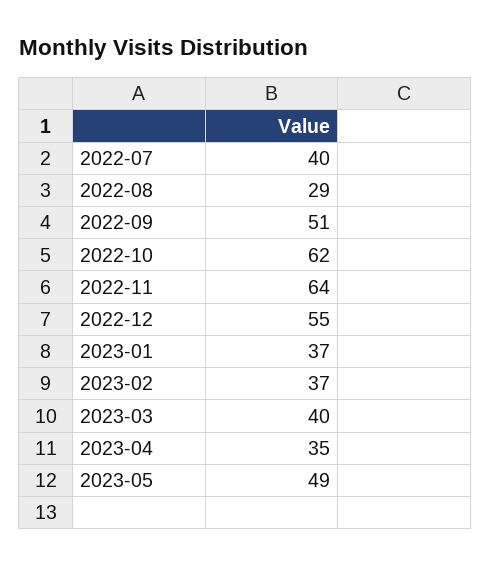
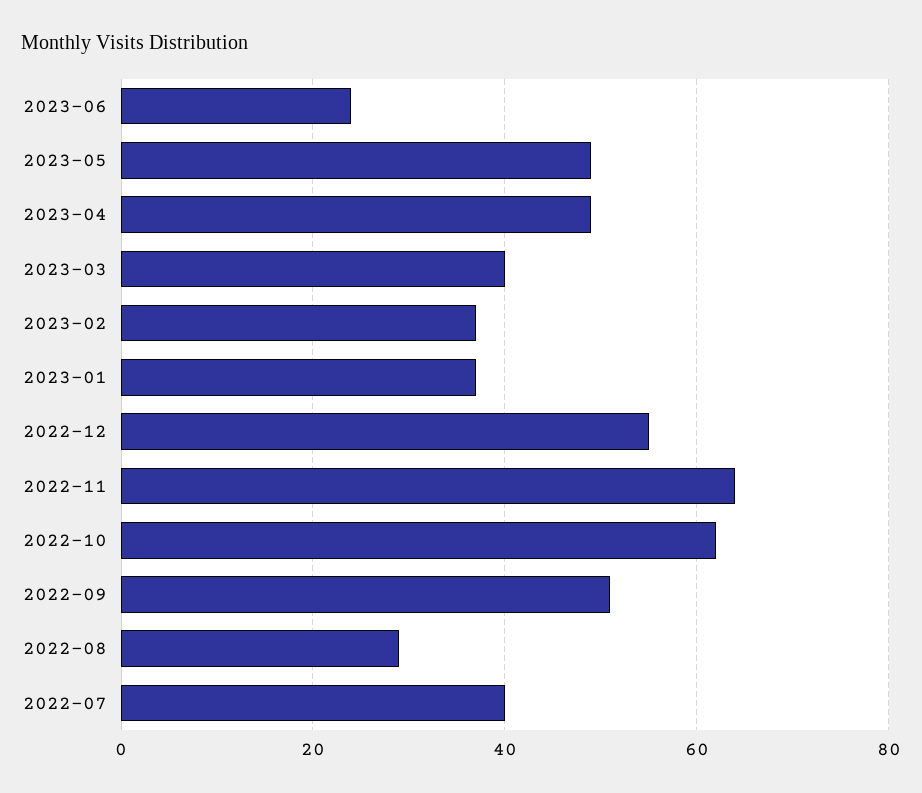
2023-04: 35 -> 50
2023-06: none -> 25

